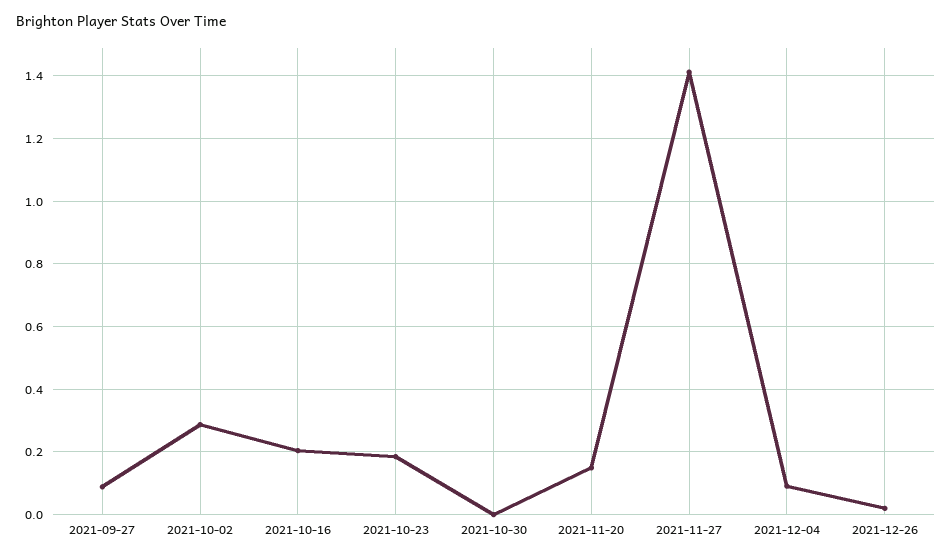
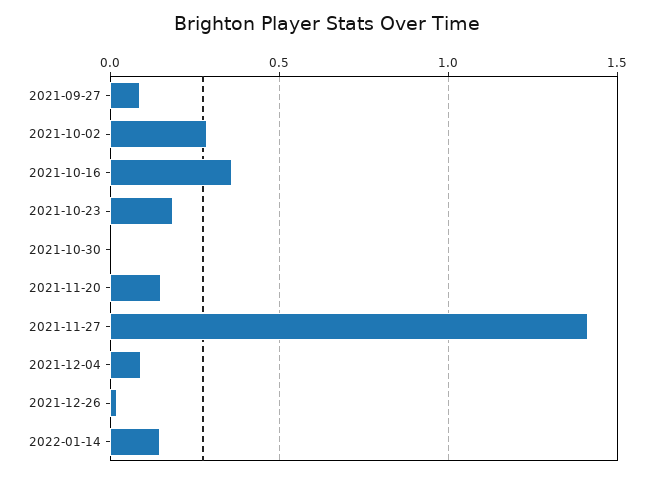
2021-10-16: 0.2 -> 0.35
2022-01-14: none -> 0.15

